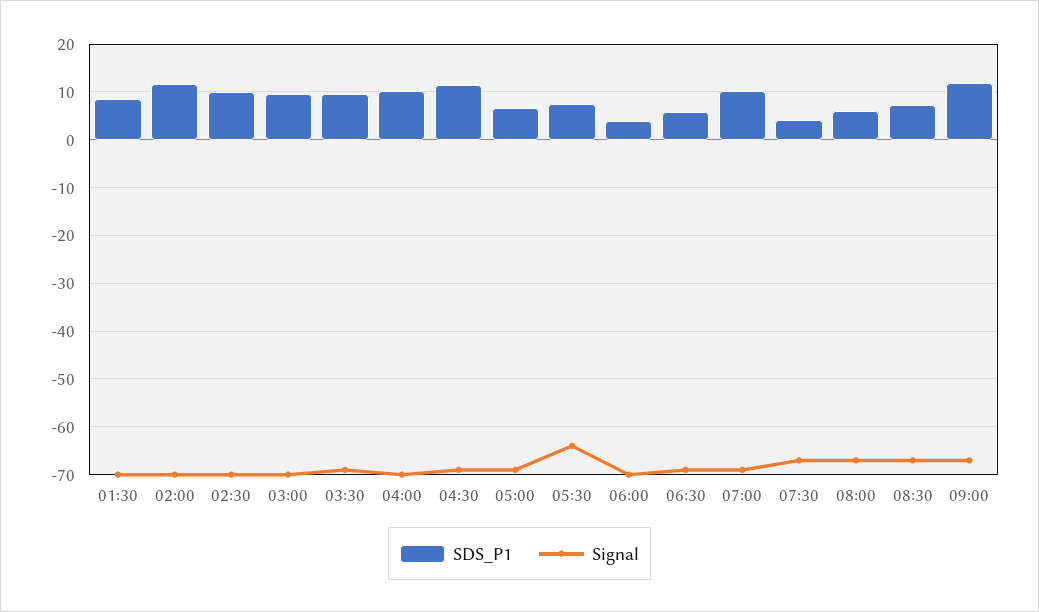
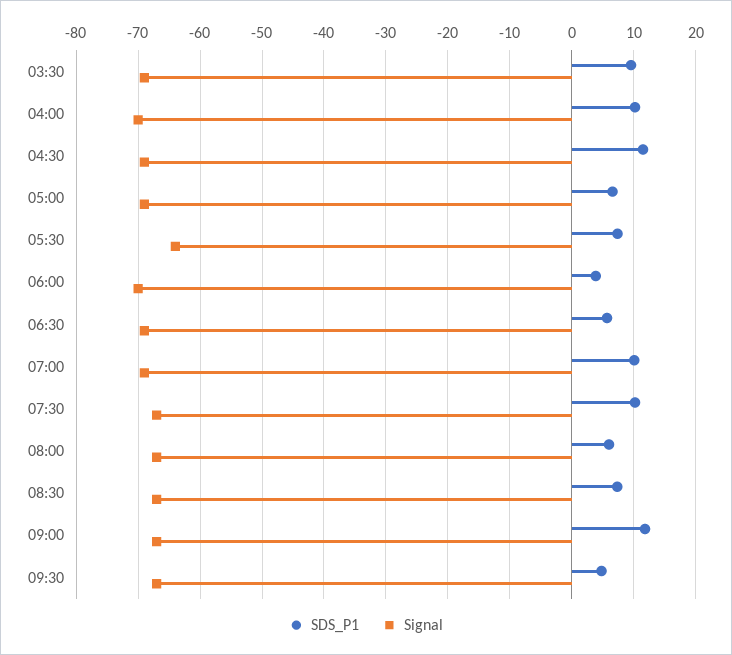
SDS_P1, 01:30: 8 -> none
Signal, 01:30: -70 -> none
SDS_P1, 02:00: 12 -> none
Signal, 02:00: -70 -> none
SDS_P1, 02:30: 10 -> none
Signal, 02:30: -70 -> none
SDS_P1, 03:00: 10 -> none
Signal, 03:00: -70 -> none
SDS_P1, 07:30: 4 -> 10
SDS_P1, 09:30: none -> 5
Signal, 09:30: none -> -67

